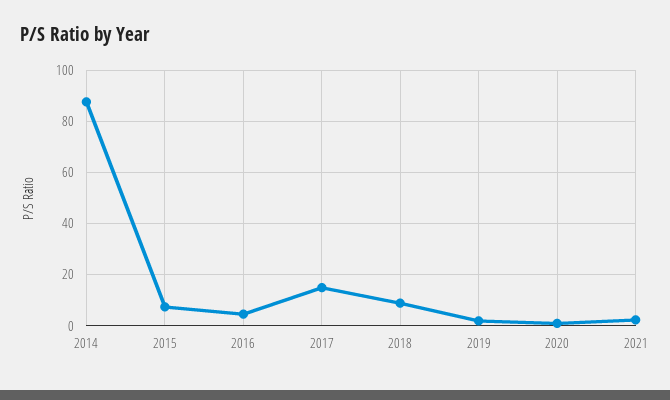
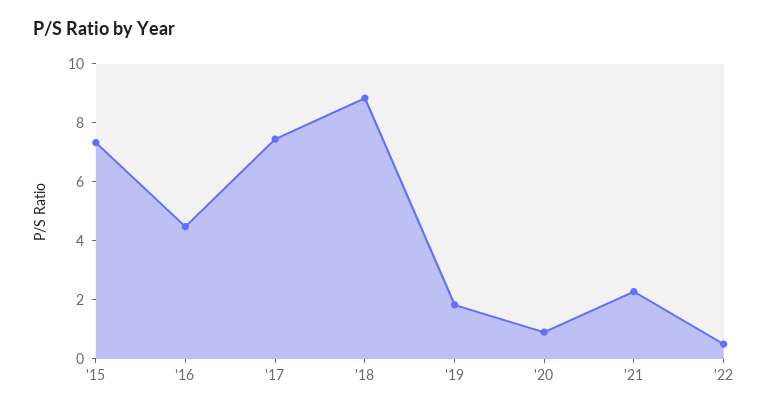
2014: 87.5 -> none
2017: 15 -> 7.5
'22: none -> 0.5

